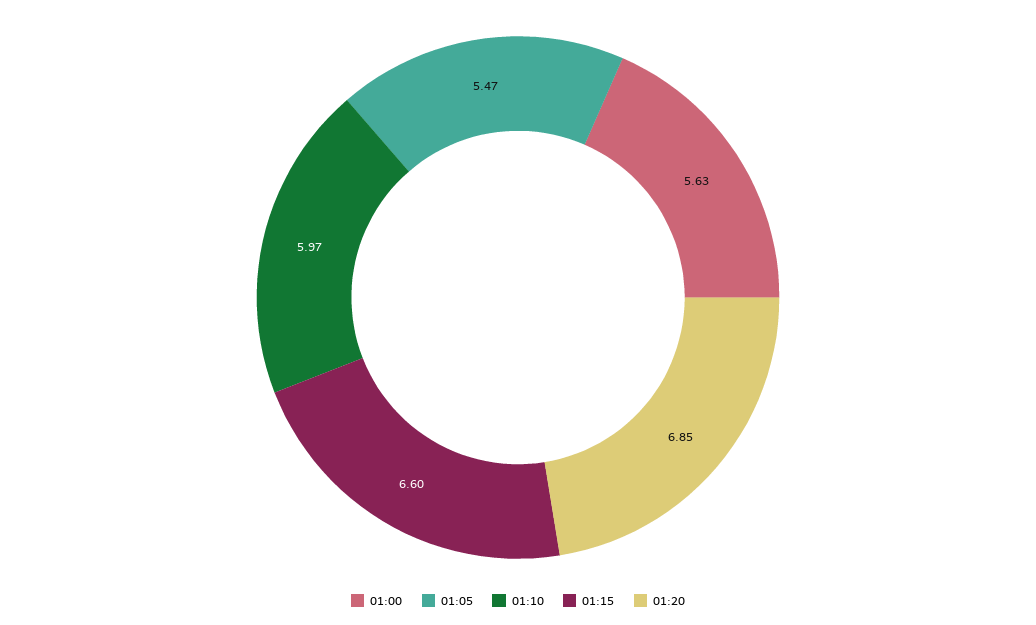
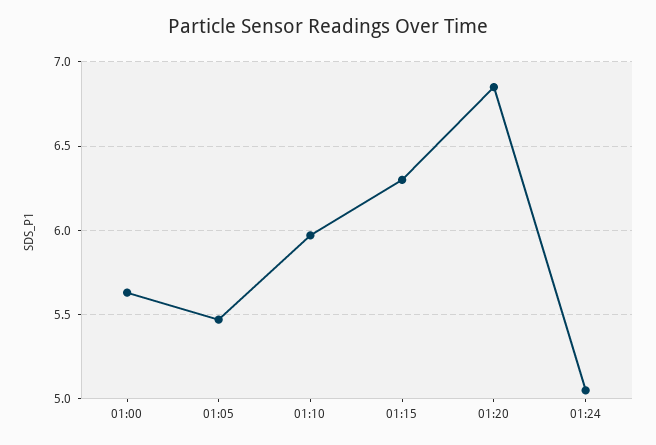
01:15: 6.6 -> 6.3
01:24: none -> 5.05

